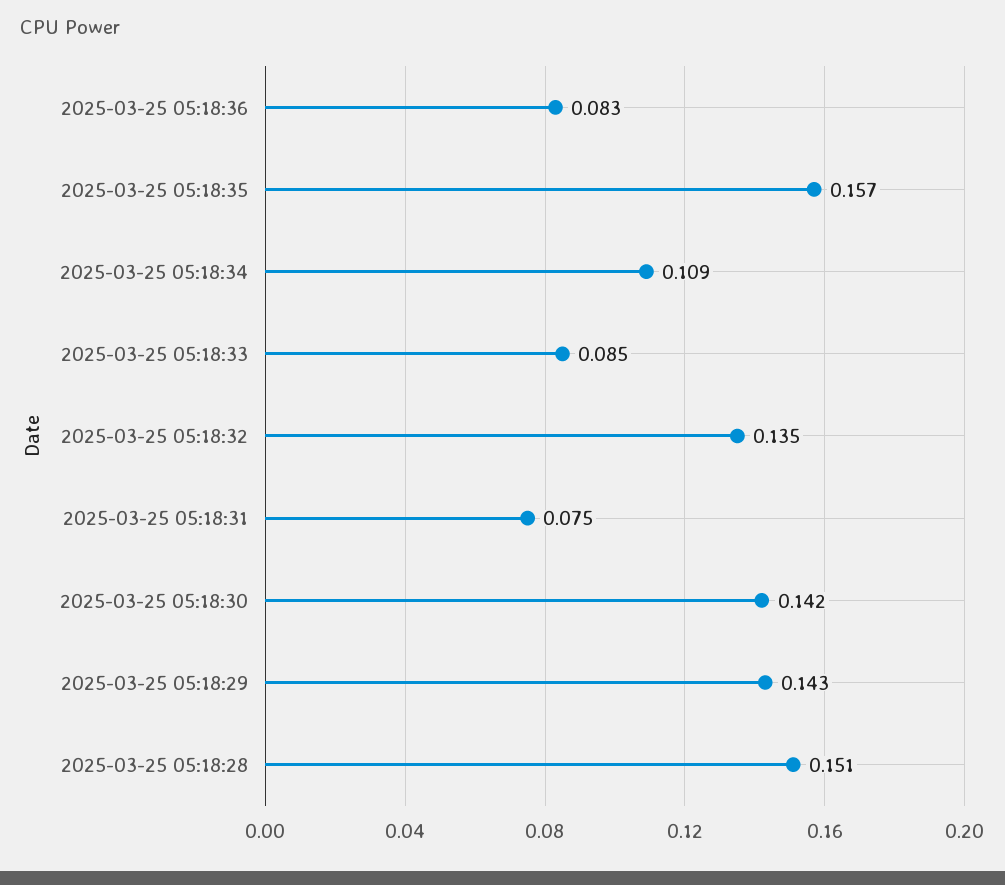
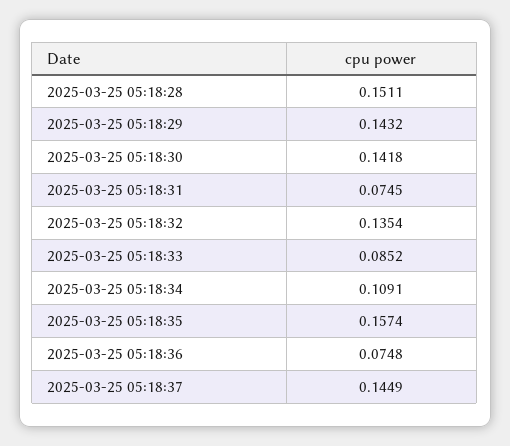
2025-03-25 05:18:36: 0.083 -> 0.0748
2025-03-25 05:18:37: none -> 0.1449

